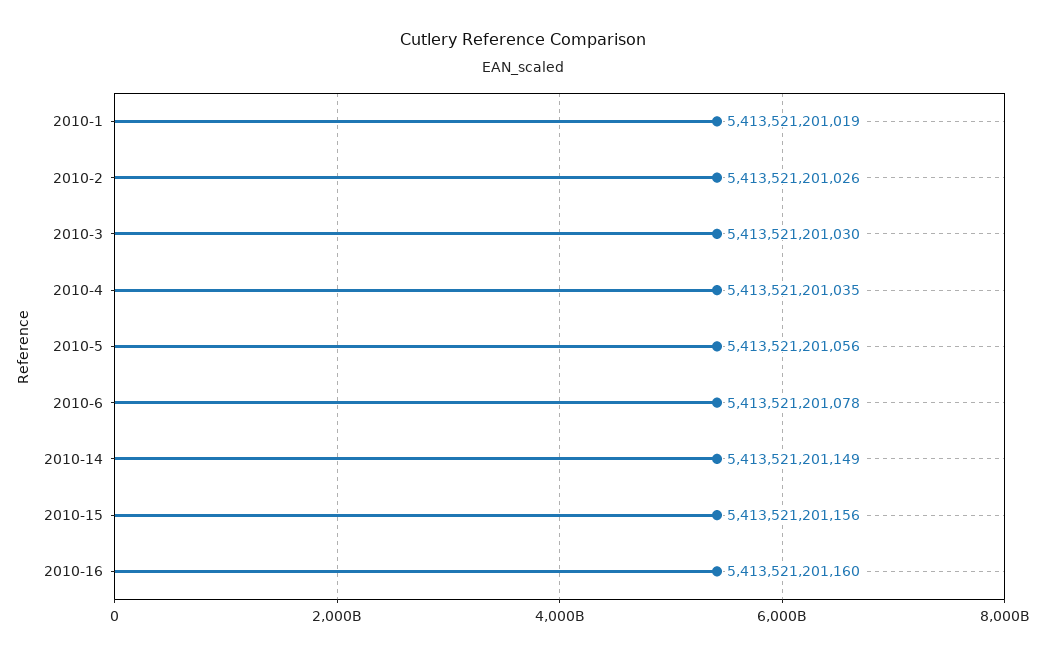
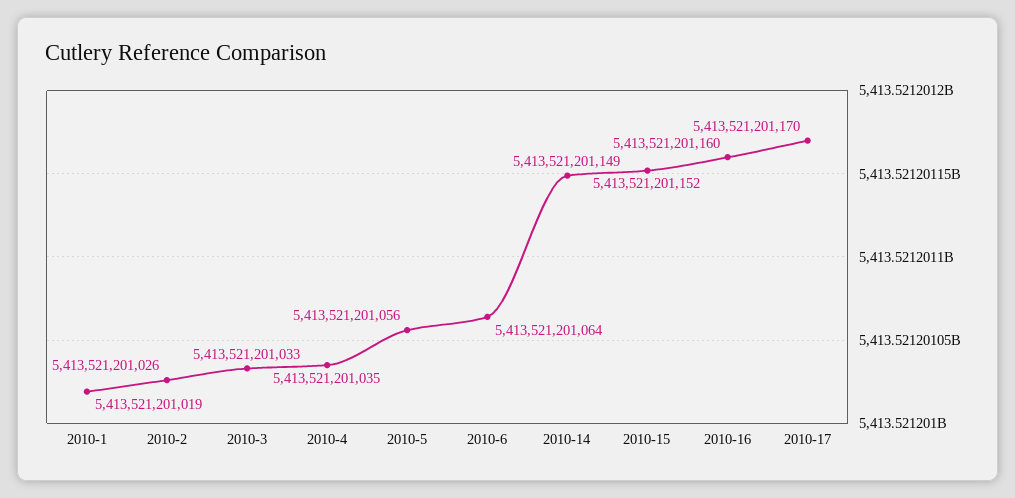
2010-3: 5413521201030 -> 5413521201033
2010-6: 5413521201078 -> 5413521201064
2010-15: 5413521201156 -> 5413521201152
2010-17: none -> 5413521201170

